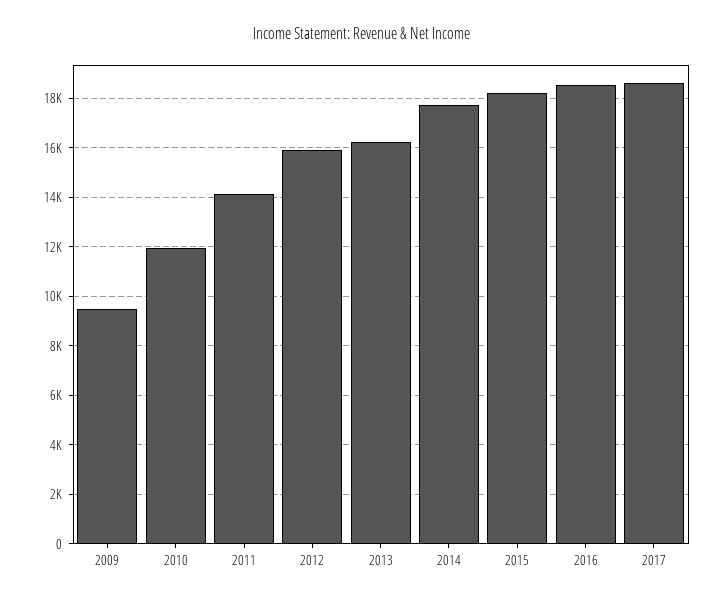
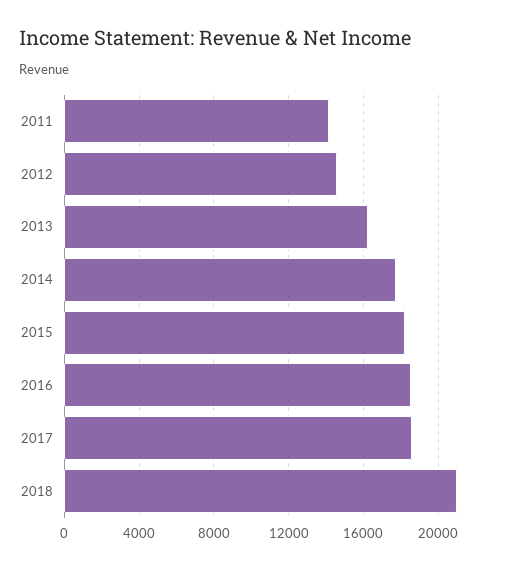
2009: 9500 -> none
2010: 12000 -> none
2012: 16000 -> 14500
2018: none -> 21000

